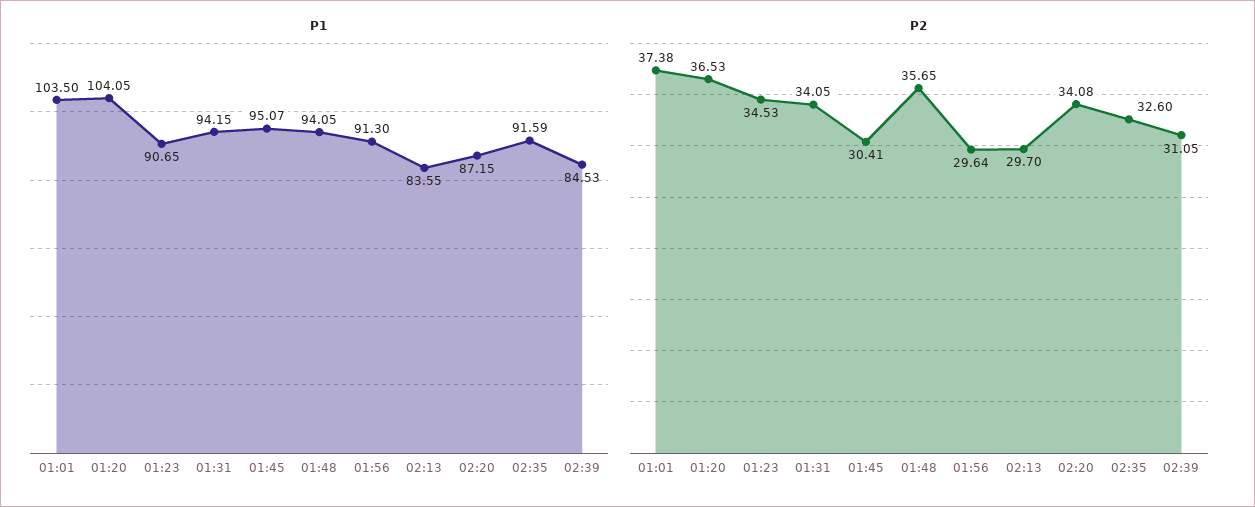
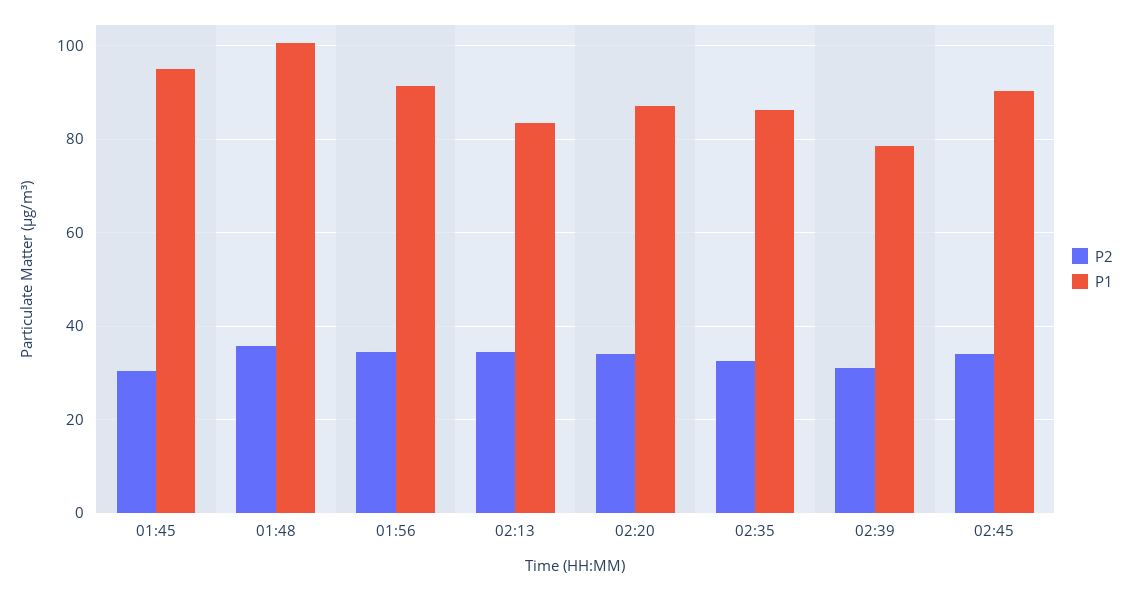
P1, 01:01: 103.5 -> none
P1, 01:20: 104.05 -> none
P1, 01:23: 90.65 -> none
P1, 01:31: 94.15 -> none
P1, 01:48: 94.05 -> 100
P1, 02:35: 91.59 -> 86
P1, 02:39: 84.53 -> 78
P2, 01:01: 37.38 -> none
P2, 01:20: 36.53 -> none
P2, 01:23: 34.53 -> none
P2, 01:31: 34.05 -> none
P2, 01:56: 29.64 -> 34
P2, 02:13: 29.7 -> 34
P2, 02:45: none -> 34
P1, 02:45: none -> 90

